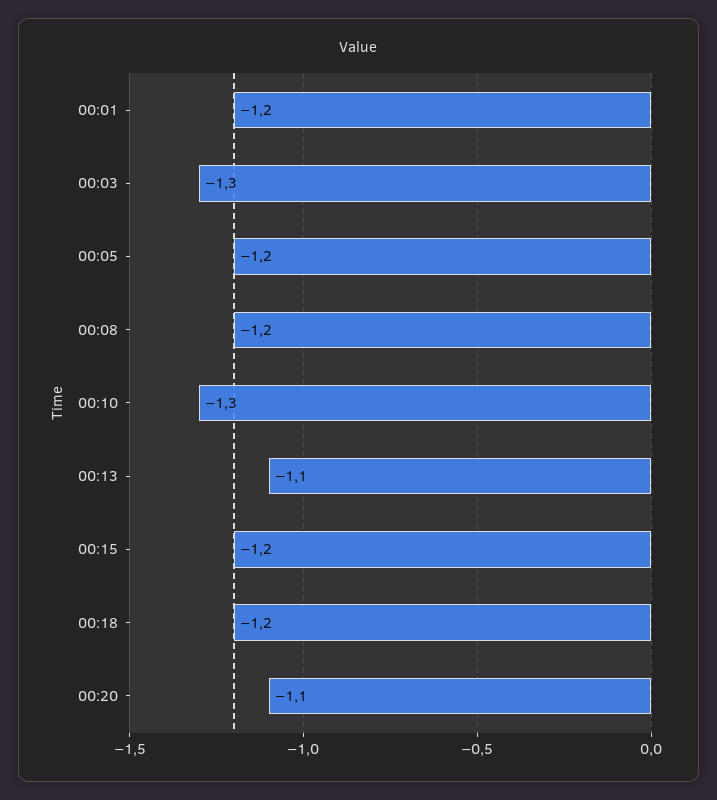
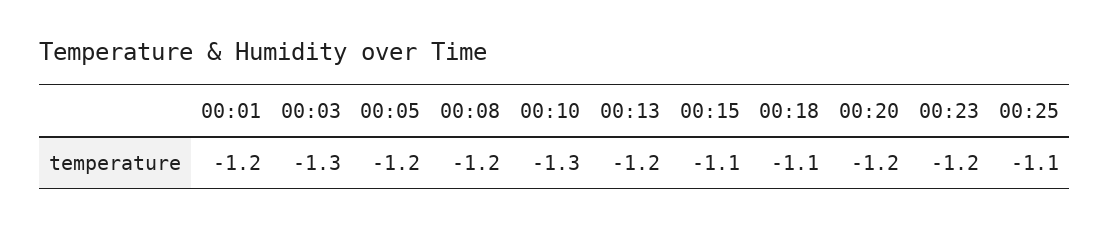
00:13: -1.1 -> -1.2
00:15: -1.2 -> -1.1
00:18: -1.2 -> -1.1
00:20: -1.1 -> -1.2
00:23: none -> -1.2
00:25: none -> -1.1

